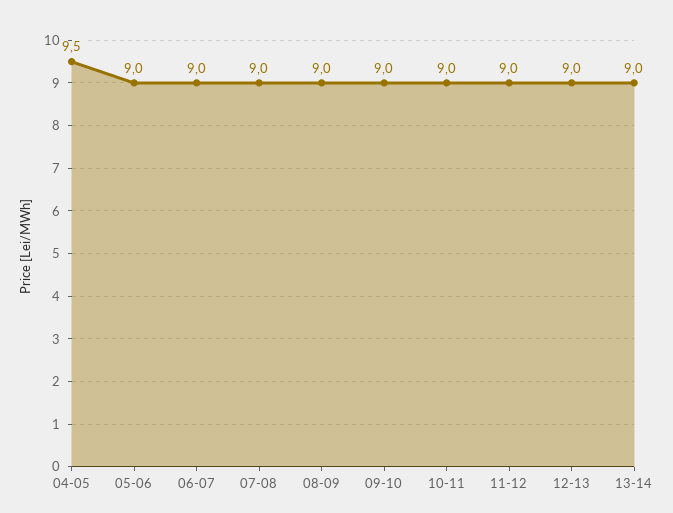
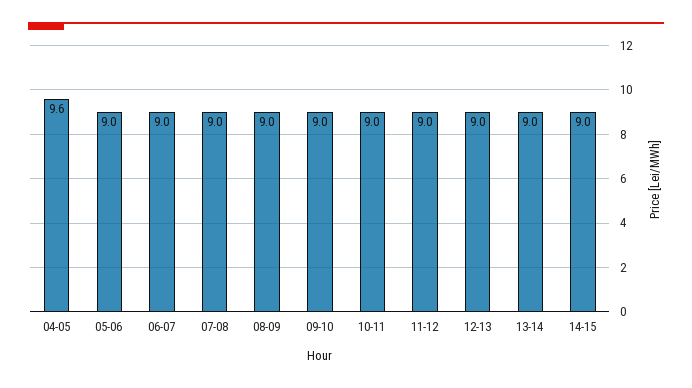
04-05: 9.5 -> 9.6
14-15: none -> 9

